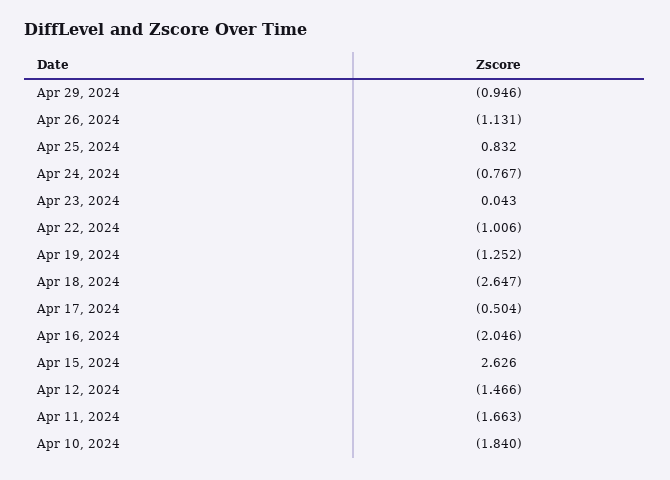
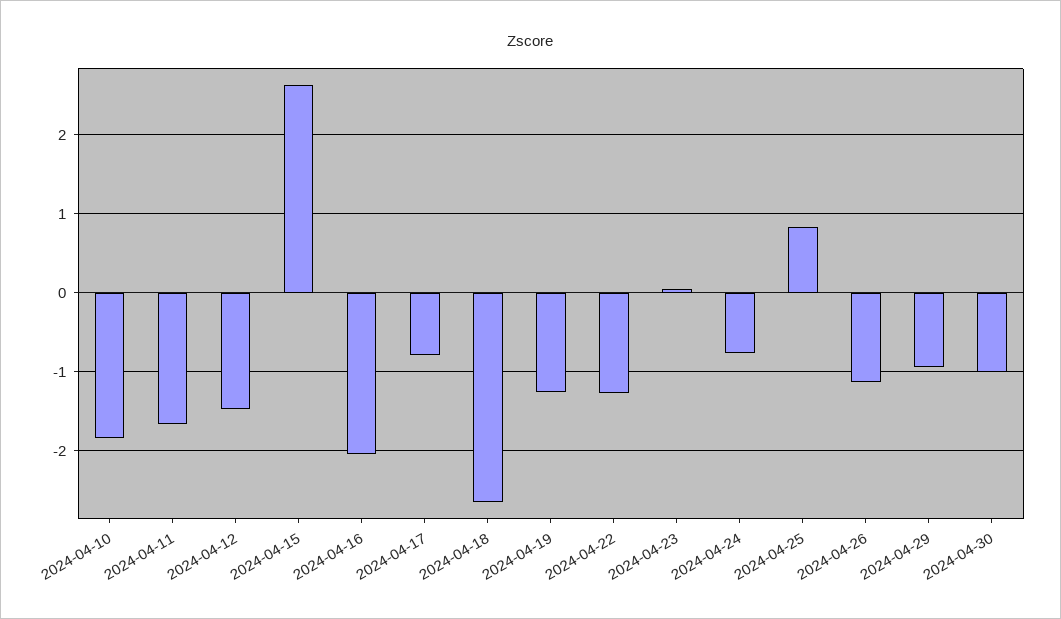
Apr 22, 2024: -1.006 -> -1.3
Apr 17, 2024: -0.504 -> -0.8
2024-04-30: none -> -1

